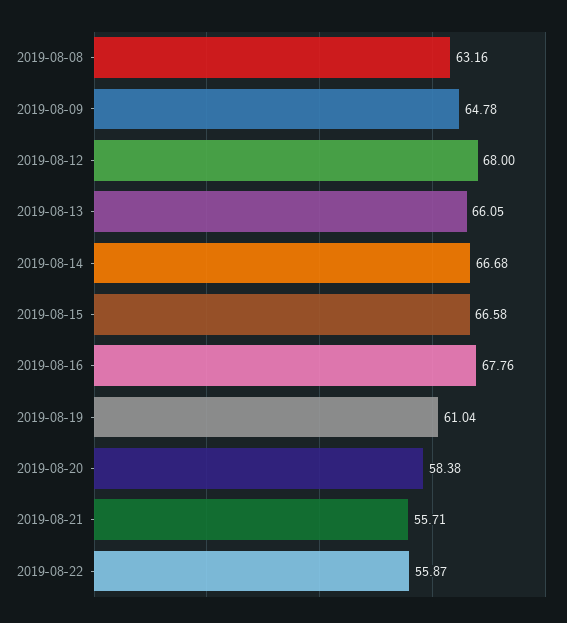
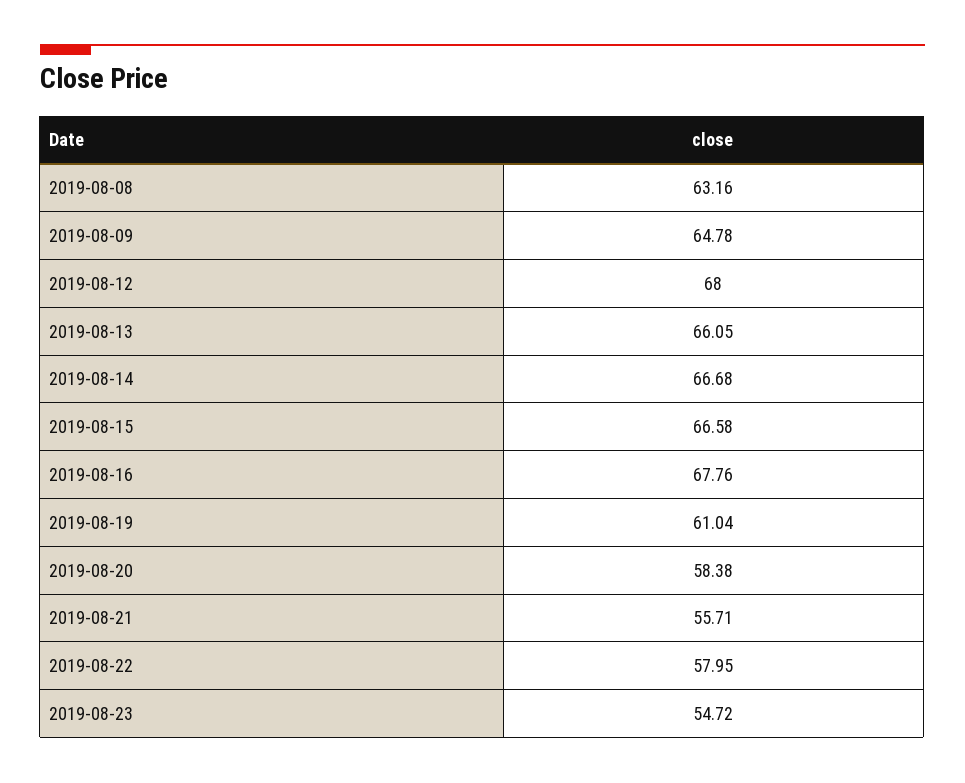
2019-08-22: 55.87 -> 57.95
2019-08-23: none -> 54.72

